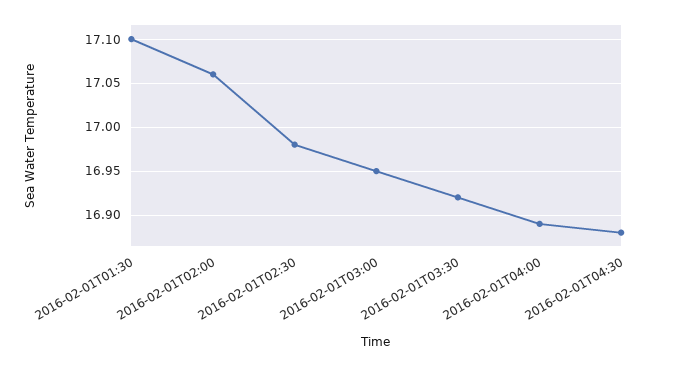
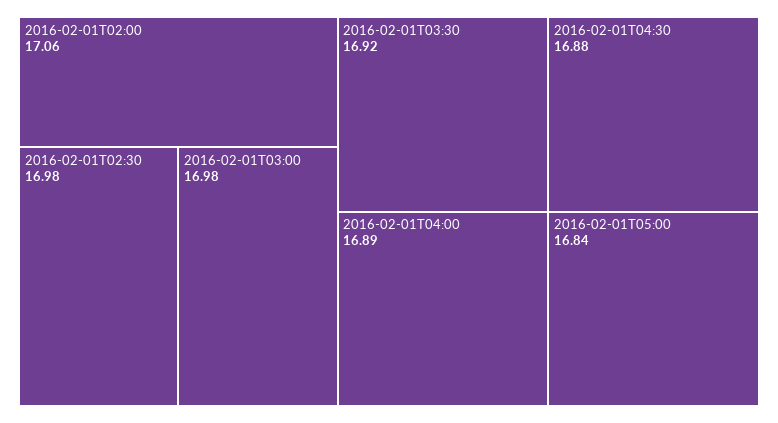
2016-02-01T01:30: 17.1 -> none
2016-02-01T03:00: 16.95 -> 16.98
2016-02-01T05:00: none -> 16.84

